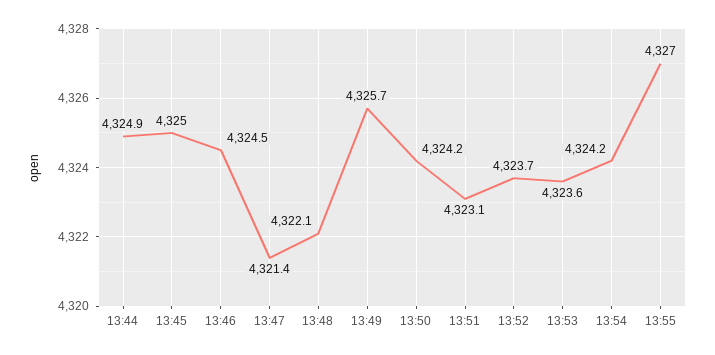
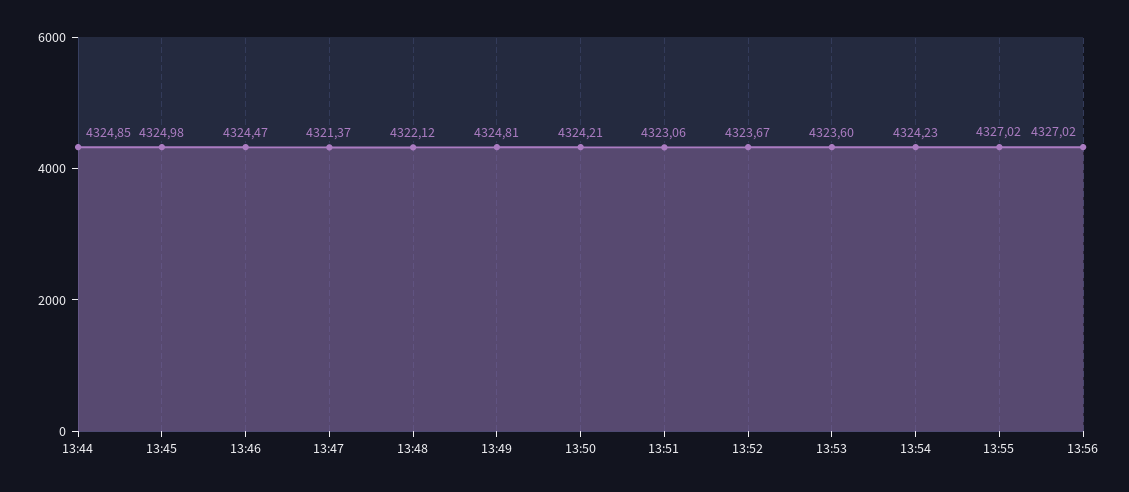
13:49: 4325.7 -> 4324.81
13:56: none -> 4327.02

